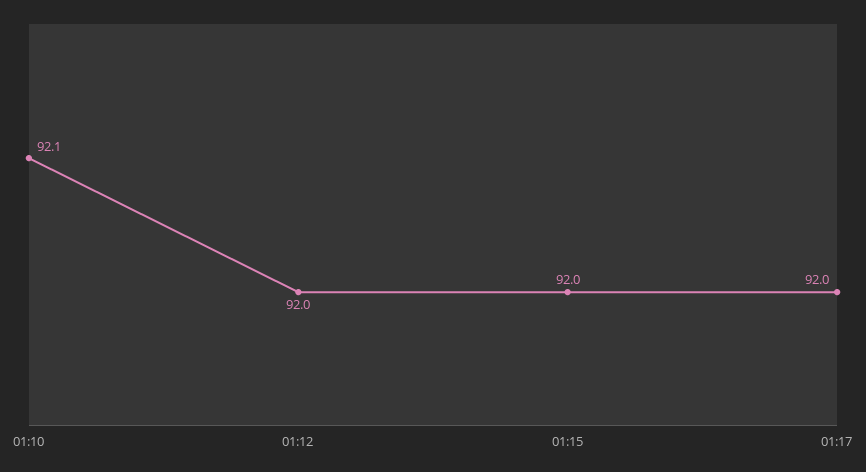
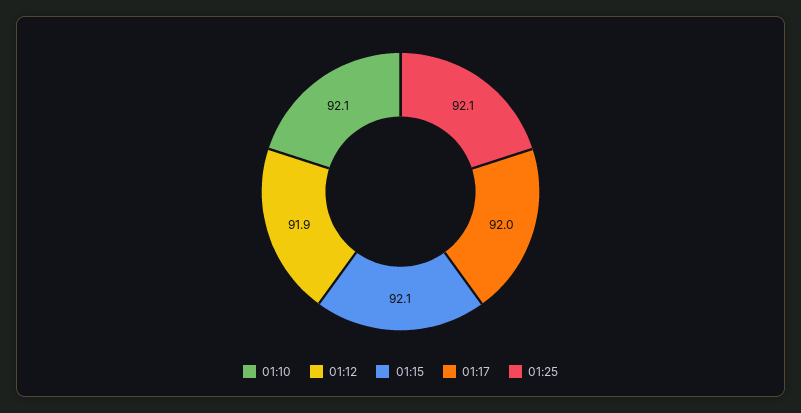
01:12: 92 -> 91.9
01:15: 92 -> 92.1
01:25: none -> 92.1

